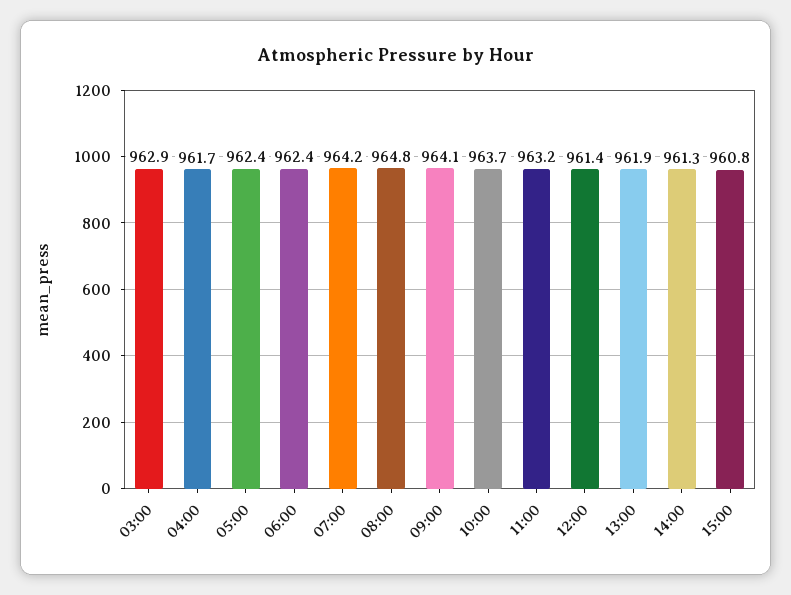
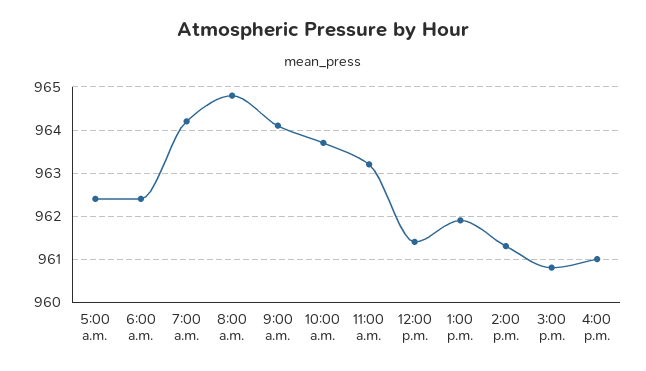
03:00: 962.9 -> none
04:00: 961.7 -> none
4:00 p.m.: none -> 961

